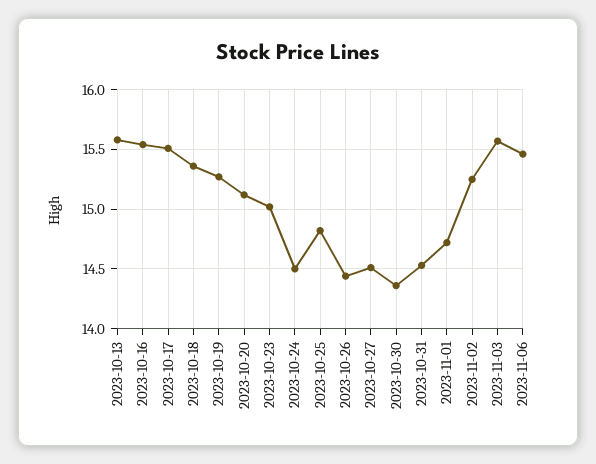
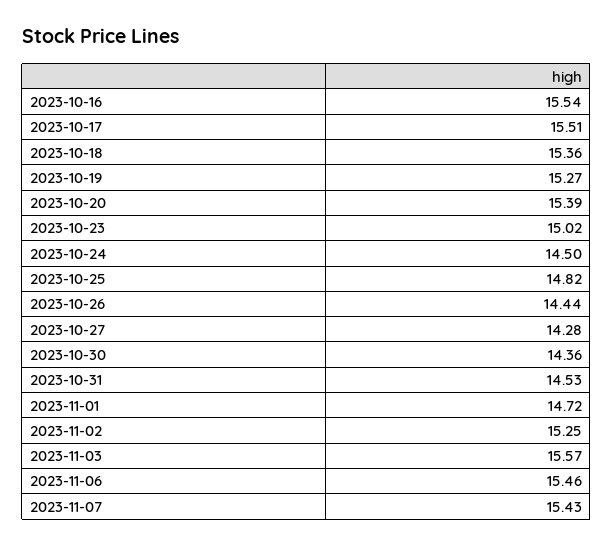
2023-10-13: 15.6 -> none
2023-10-20: 15.1 -> 15.39
2023-10-27: 14.5 -> 14.28
2023-11-07: none -> 15.43

